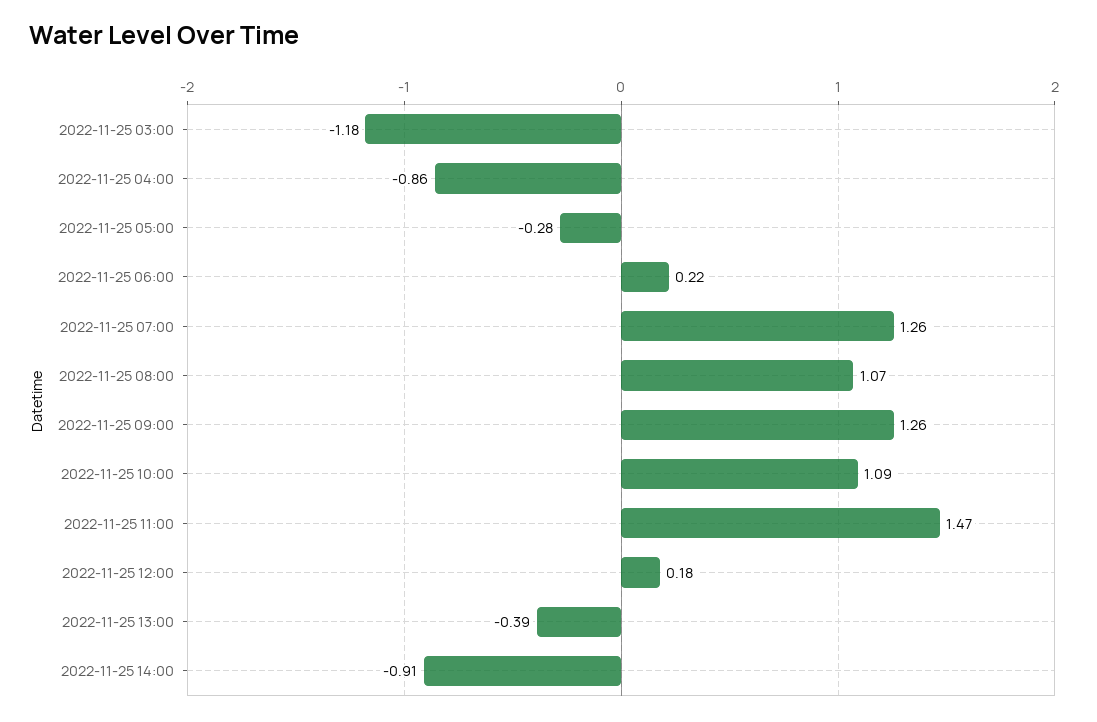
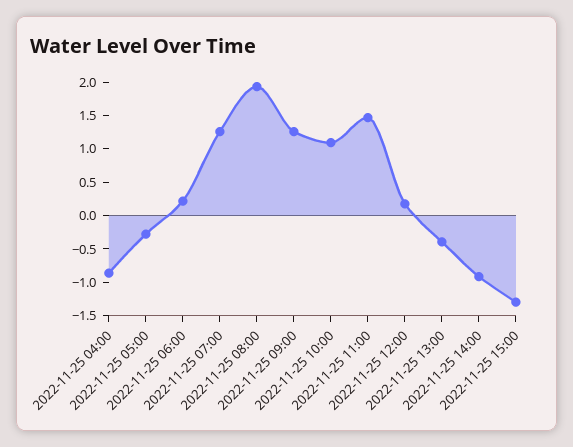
2022-11-25 03:00: -1.18 -> none
2022-11-25 08:00: 1.07 -> 2
2022-11-25 15:00: none -> -1.25

